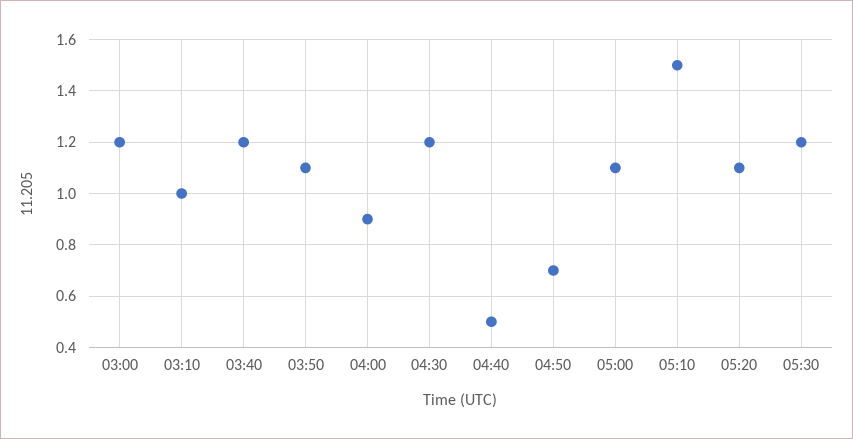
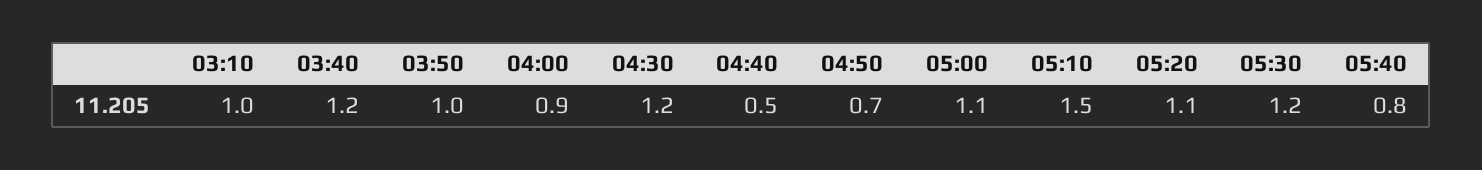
03:00: 1.2 -> none
03:50: 1.1 -> 1
05:40: none -> 0.8

